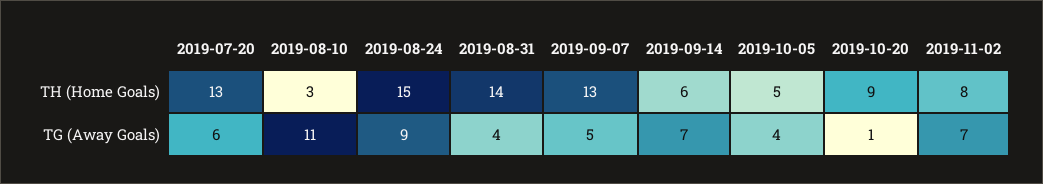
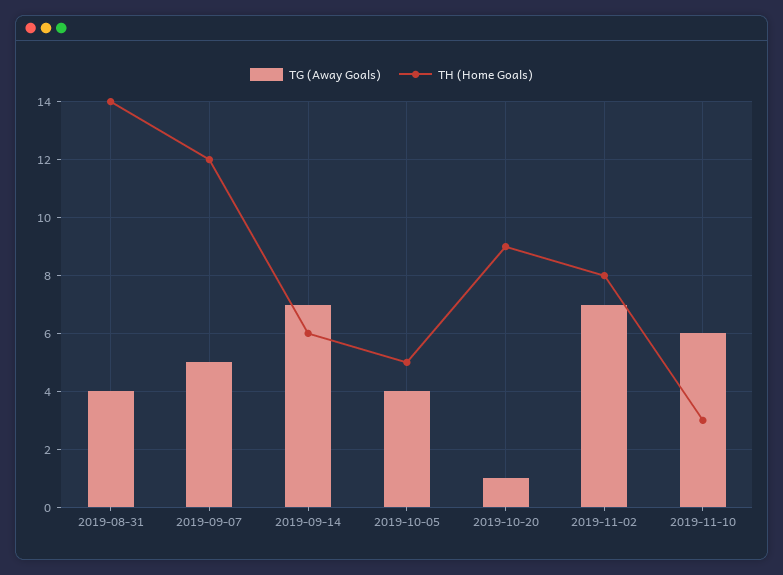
TH (Home Goals), 2019-07-20: 13 -> none
TH (Home Goals), 2019-08-10: 3 -> none
TH (Home Goals), 2019-08-24: 15 -> none
TH (Home Goals), 2019-09-07: 13 -> 12
TG (Away Goals), 2019-07-20: 6 -> none
TG (Away Goals), 2019-08-10: 11 -> none
TG (Away Goals), 2019-08-24: 9 -> none
TG (Away Goals), 2019-11-10: none -> 6
TH (Home Goals), 2019-11-10: none -> 3

